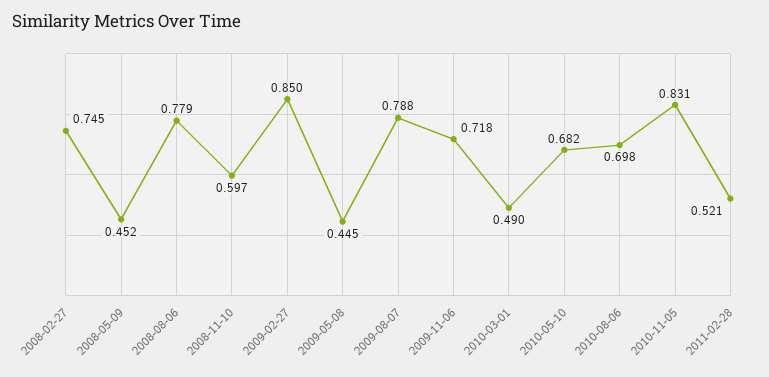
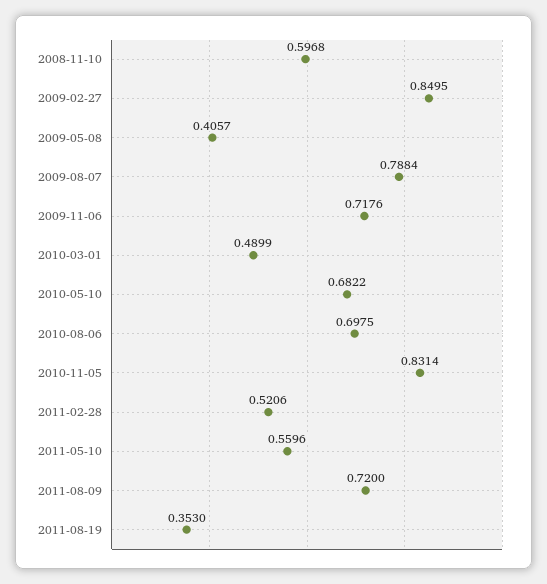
2008-02-27: 0.745 -> none
2008-05-09: 0.452 -> none
2008-08-06: 0.779 -> none
2009-05-08: 0.445 -> 0.4057
2011-05-10: none -> 0.5596
2011-08-09: none -> 0.72
2011-08-19: none -> 0.353

